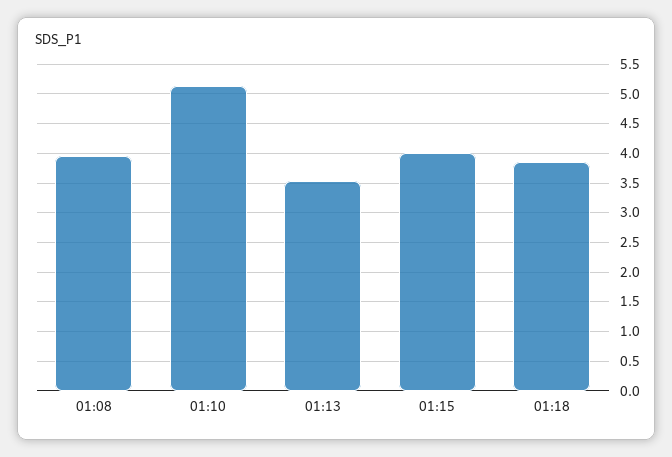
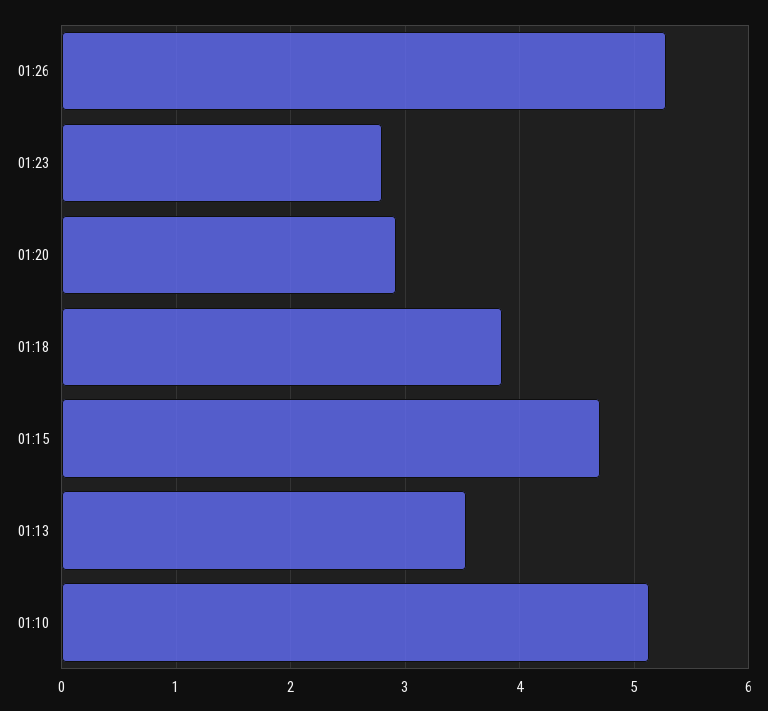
01:08: 4 -> none
01:15: 4 -> 4.7
01:26: none -> 5.3
01:23: none -> 2.8
01:20: none -> 2.9

